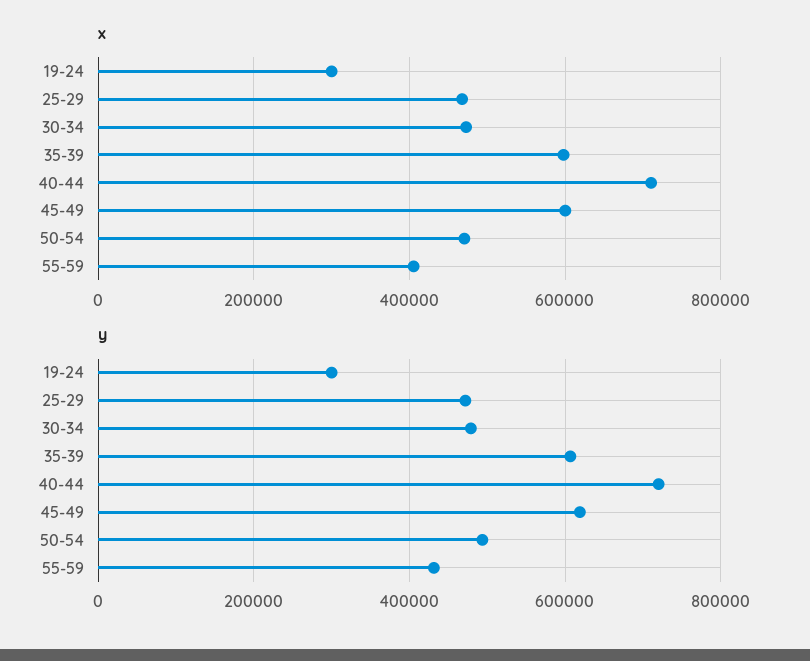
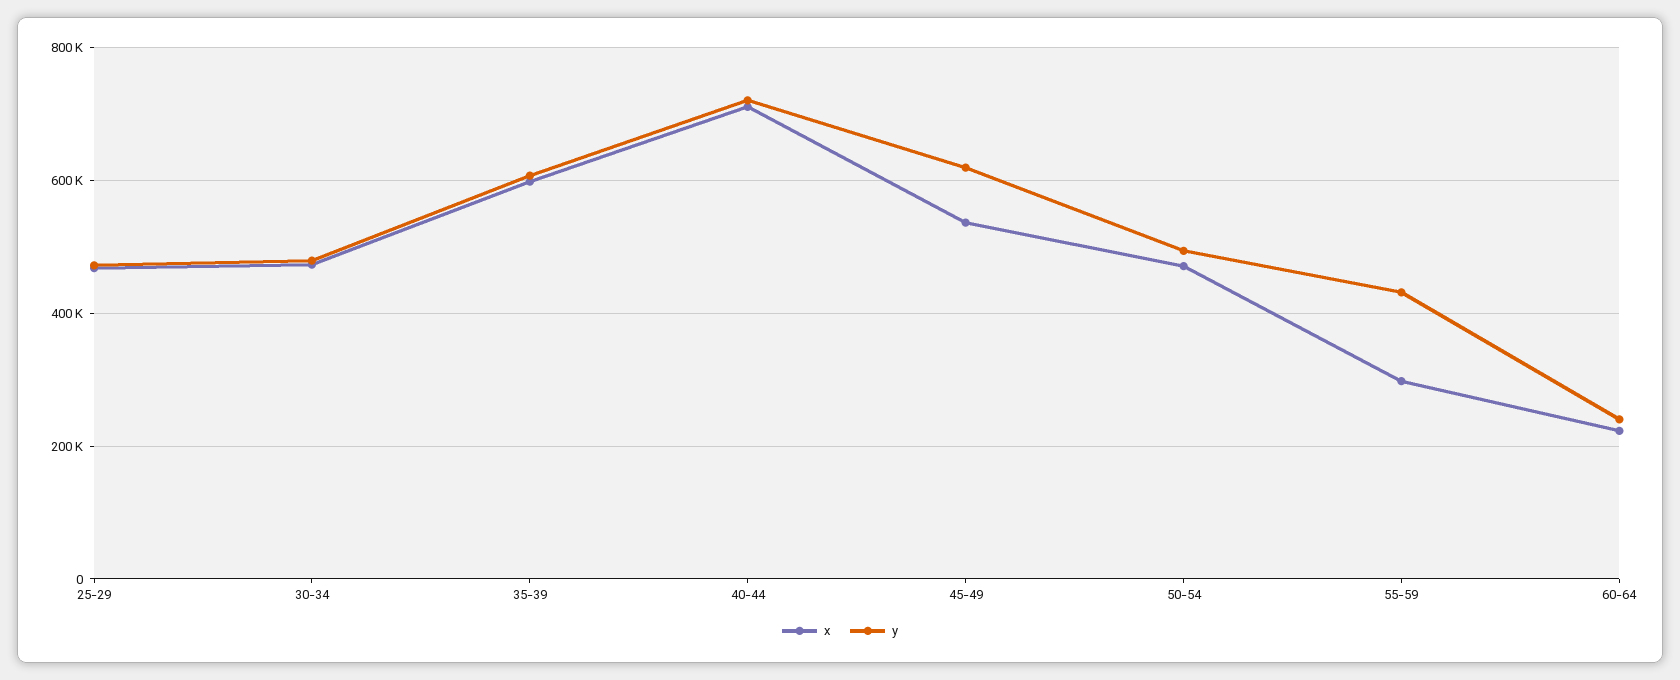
x, 19-24: 300000 -> none
x, 45-49: 600000 -> 540000
x, 55-59: 400000 -> 300000
y, 19-24: 300000 -> none
x, 60-64: none -> 220000
y, 60-64: none -> 240000

